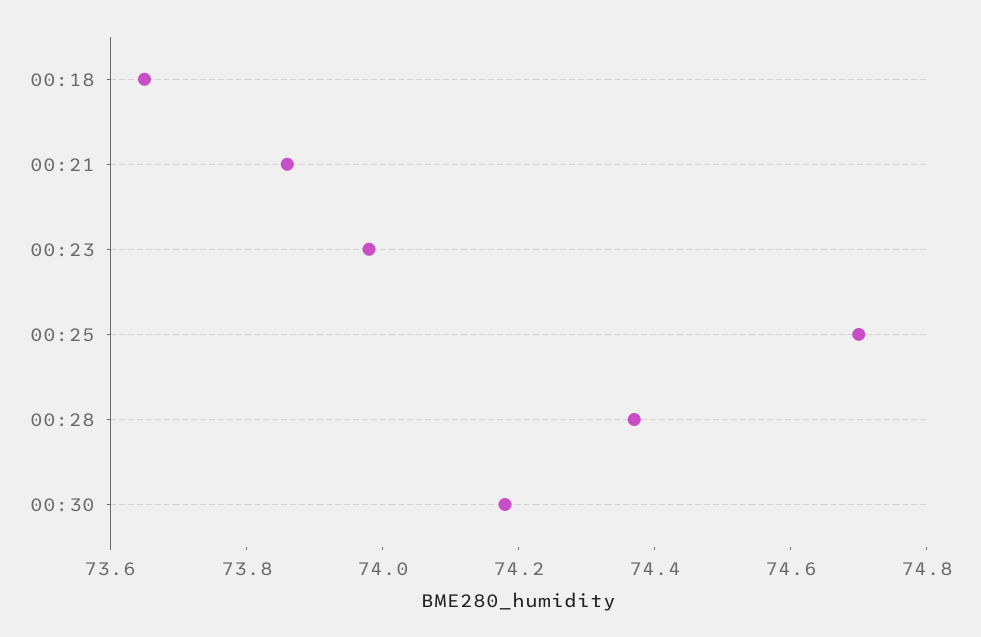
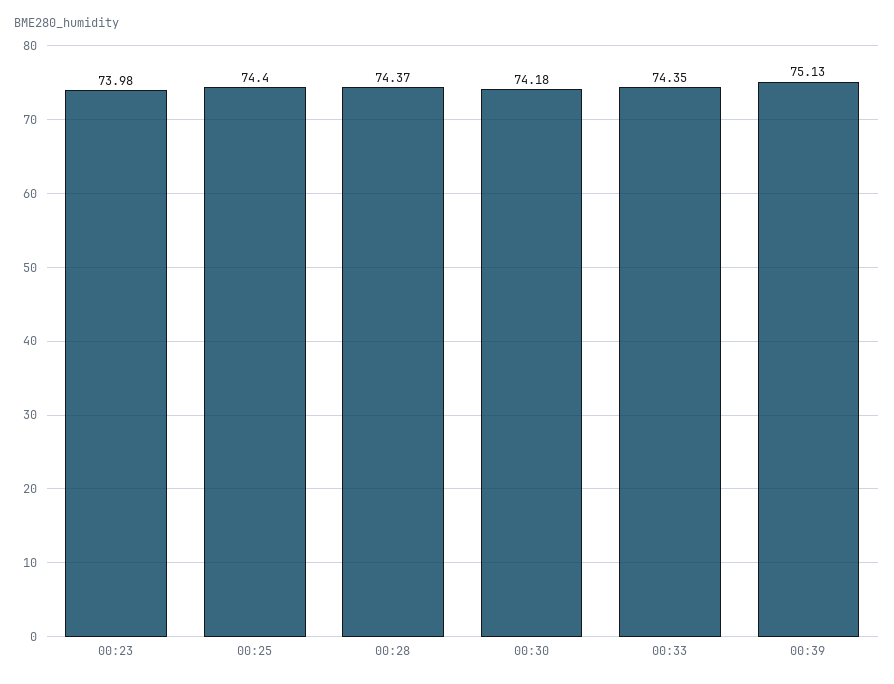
00:18: 73.65 -> none
00:21: 73.85 -> none
00:25: 74.7 -> 74.4
00:33: none -> 74.35
00:39: none -> 75.13

